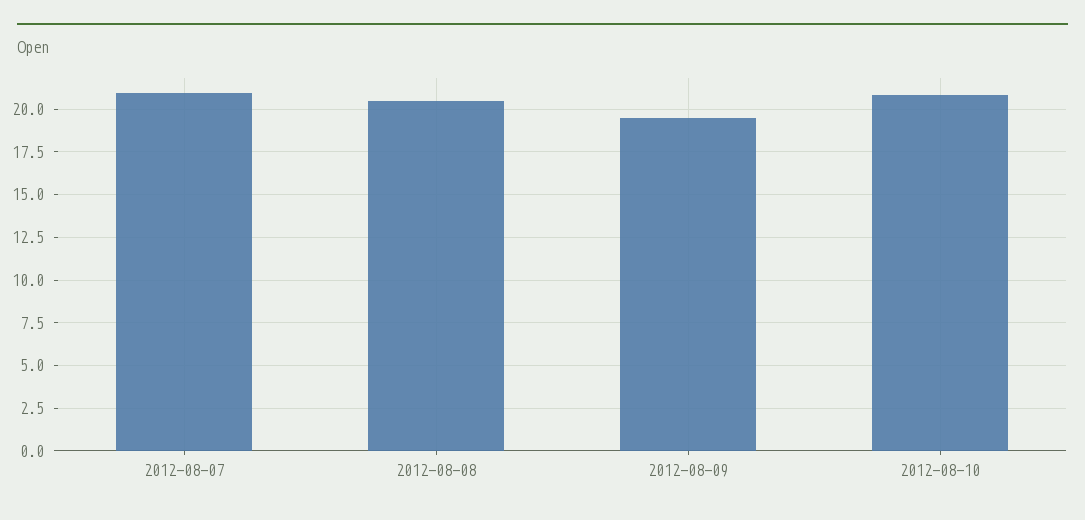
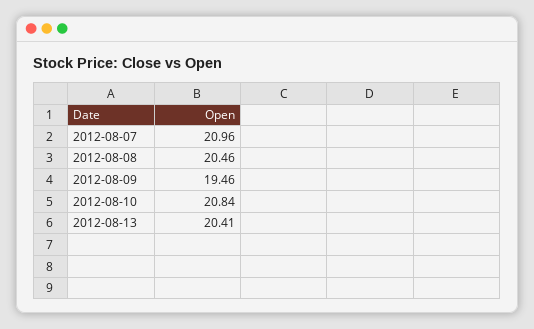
2012-08-13: none -> 20.41

